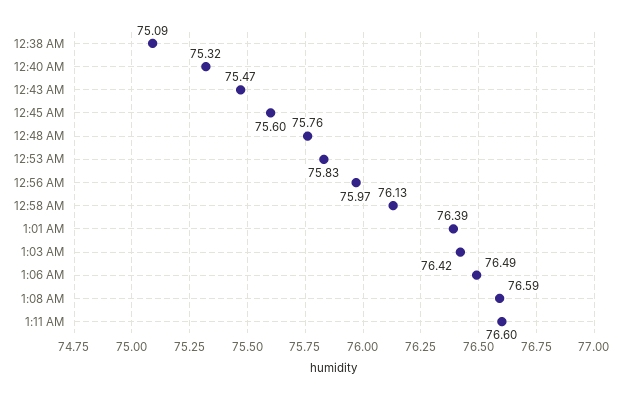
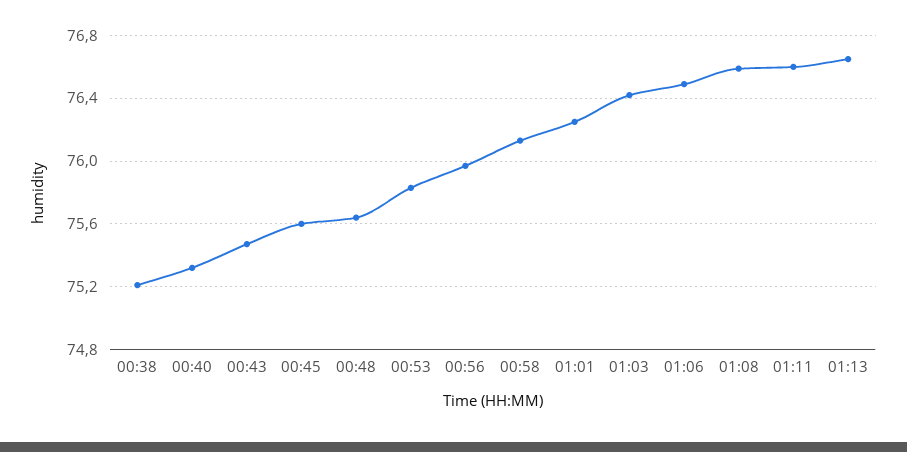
12:38 AM: 75.09 -> 75.2
12:48 AM: 75.76 -> 75.65
1:01 AM: 76.39 -> 76.25
01:13: none -> 76.65

